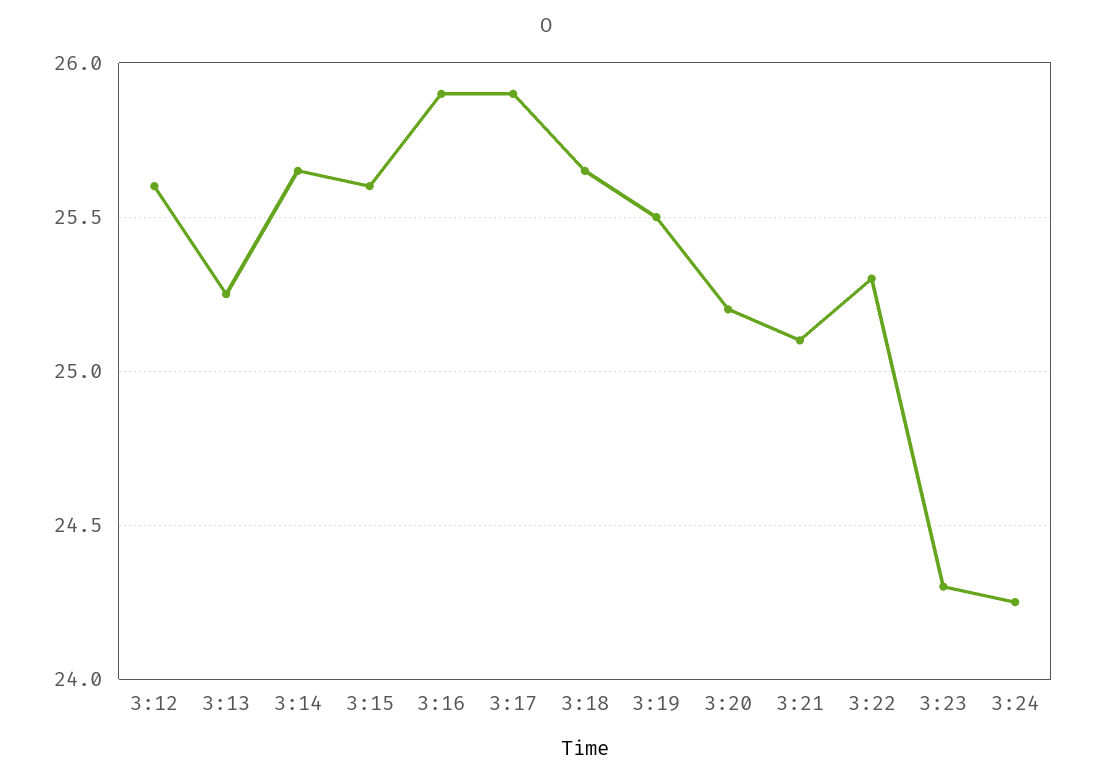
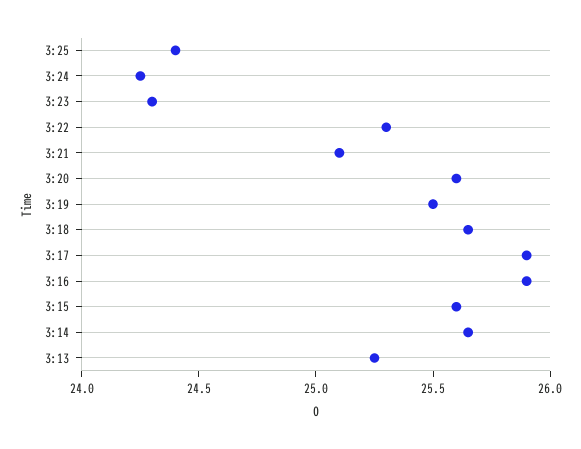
3:12: 25.6 -> none
3:20: 25.2 -> 25.6
3:25: none -> 24.4

